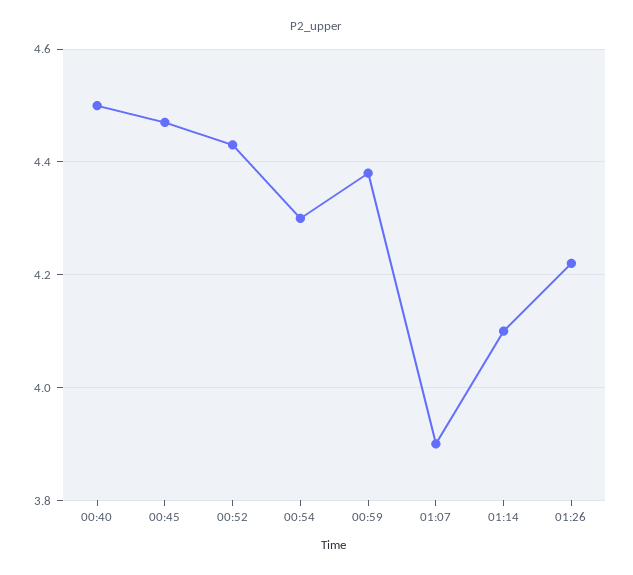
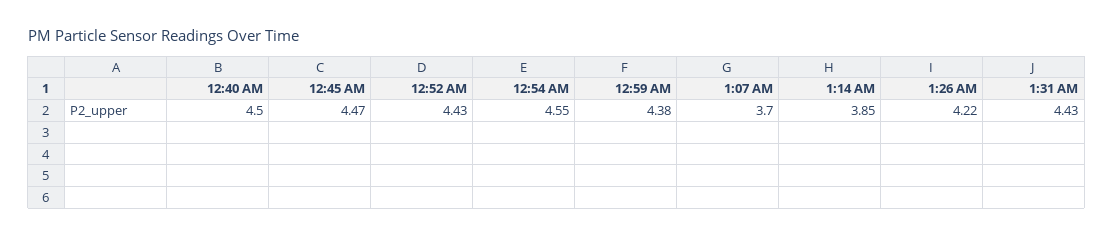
00:54: 4.3 -> 4.55
01:07: 3.9 -> 3.7
01:14: 4.1 -> 3.85
1:31 AM: none -> 4.43

